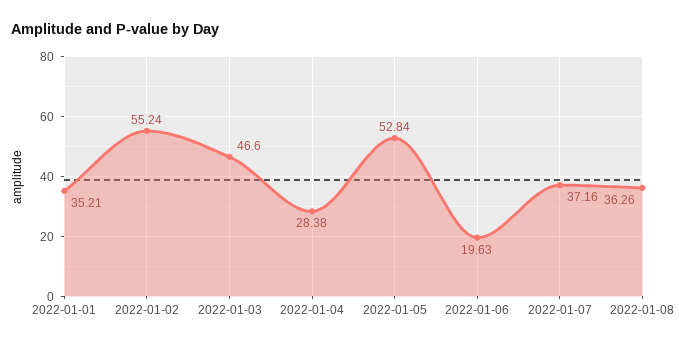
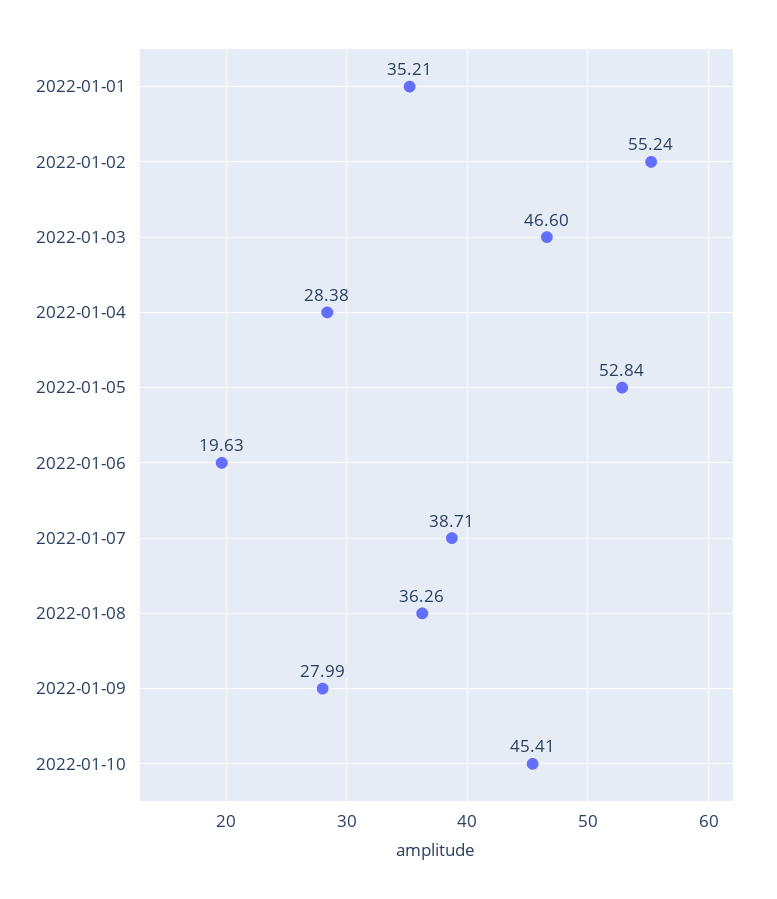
2022-01-07: 37.16 -> 38.71
2022-01-09: none -> 27.99
2022-01-10: none -> 45.41

